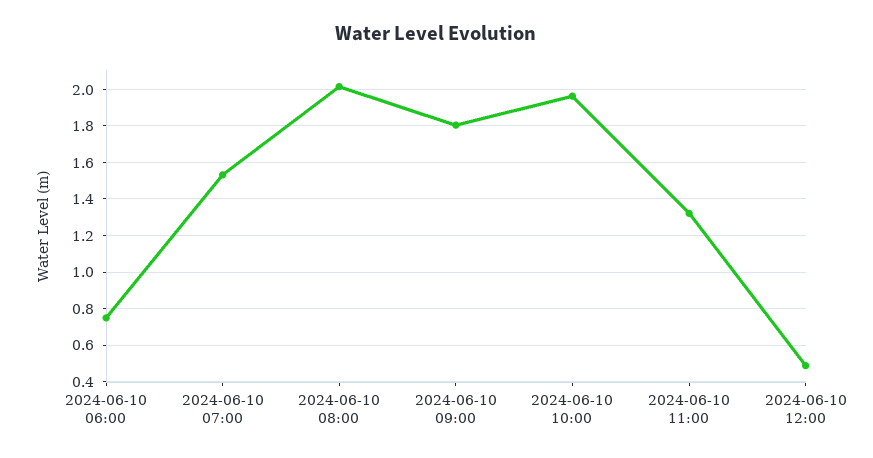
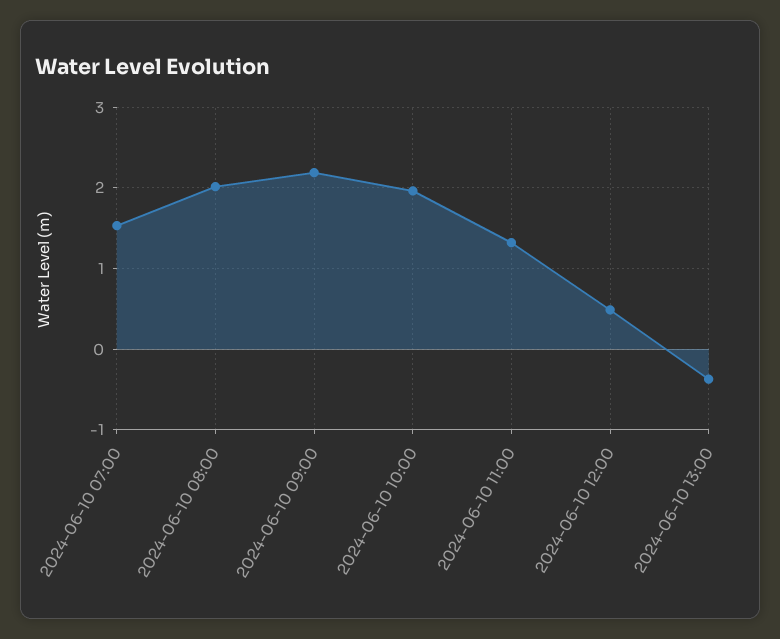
2024-06-10 06:00: 0.75 -> none
2024-06-10 09:00: 1.8 -> 2.2
2024-06-10 13:00: none -> -0.4

